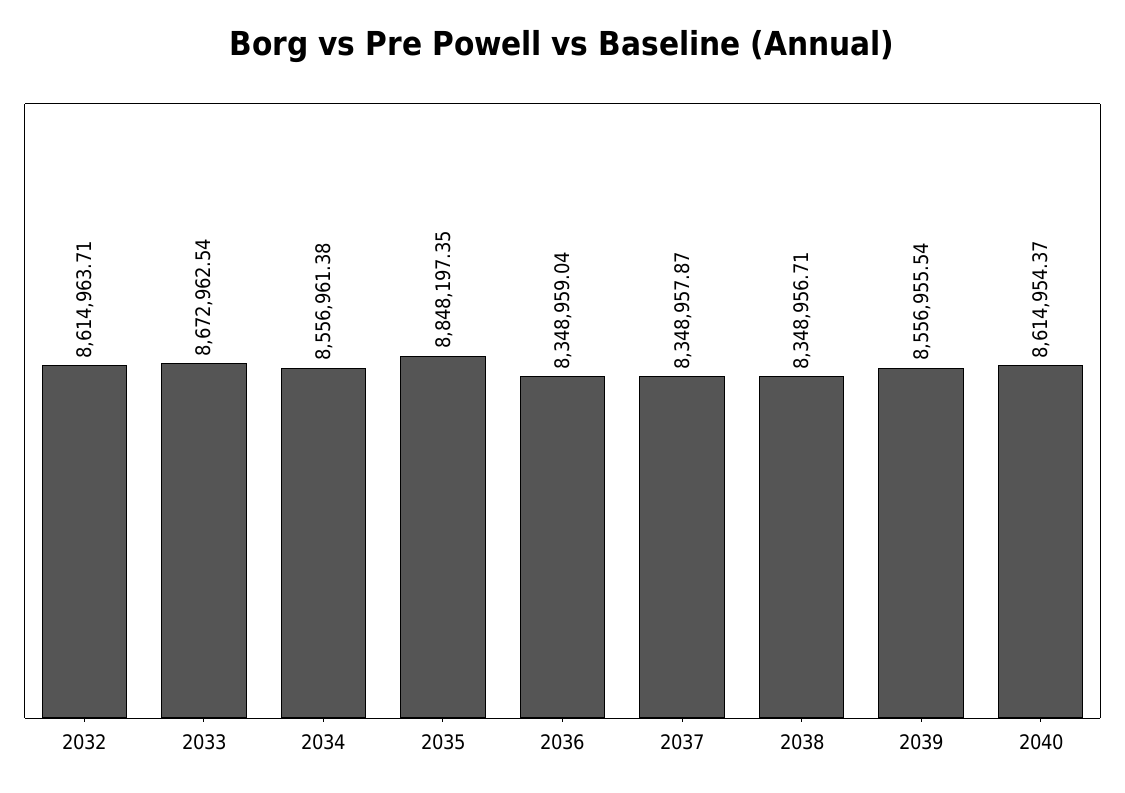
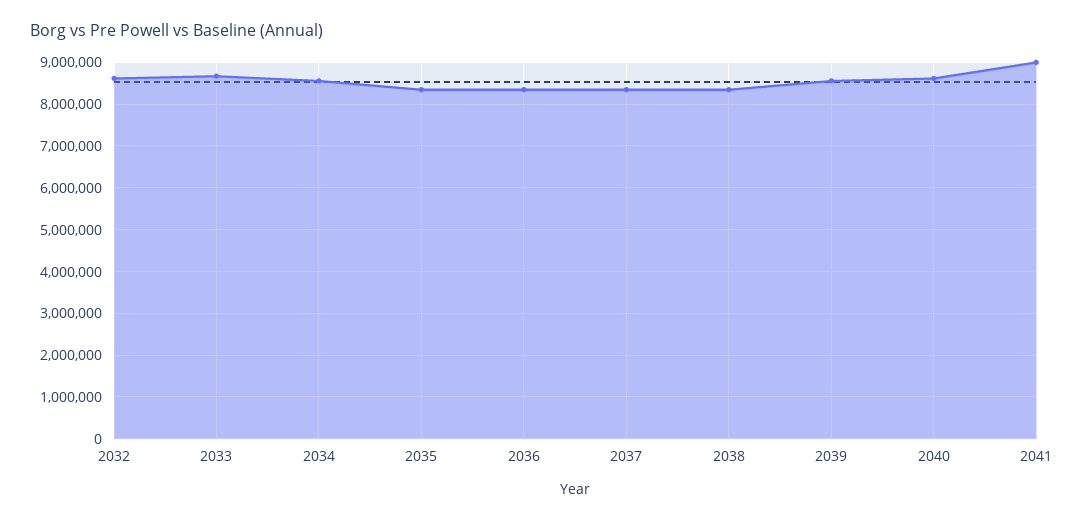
2035: 8848197.35 -> 8400000
2041: none -> 9000000

